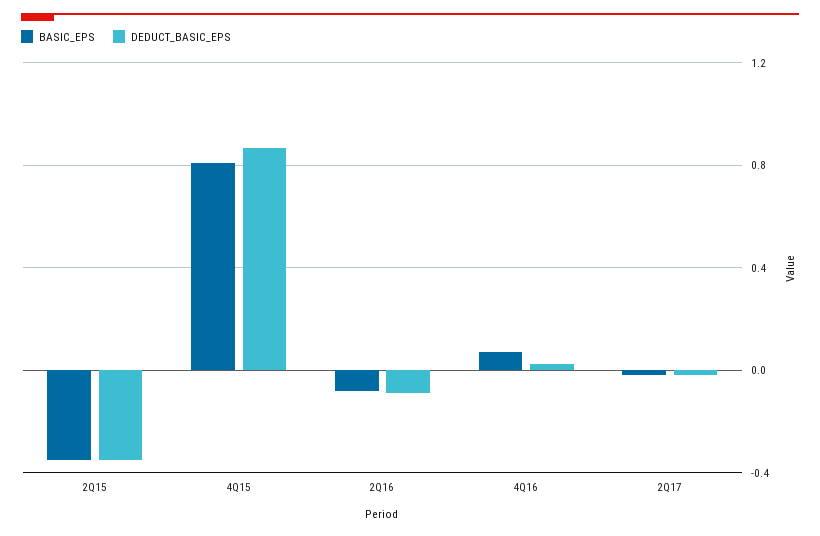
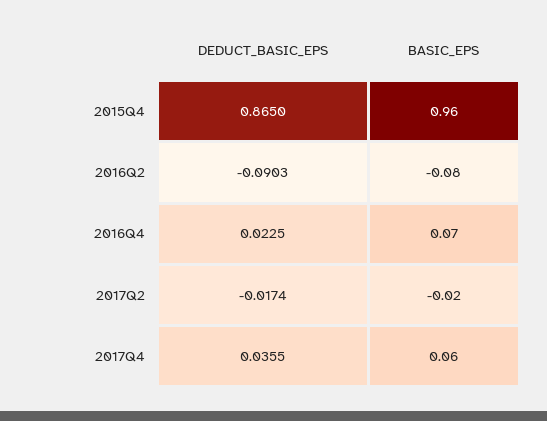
BASIC_EPS, 2Q15: -0.35 -> none
DEDUCT_BASIC_EPS, 2Q15: -0.35 -> none
BASIC_EPS, 4Q15: 0.8 -> 0.96
DEDUCT_BASIC_EPS, 2017Q4: none -> 0.0355
BASIC_EPS, 2017Q4: none -> 0.06

